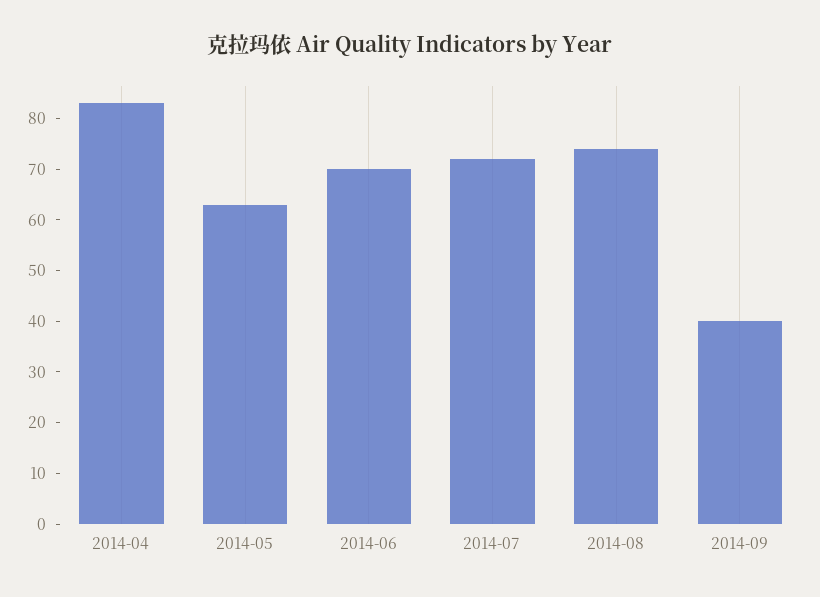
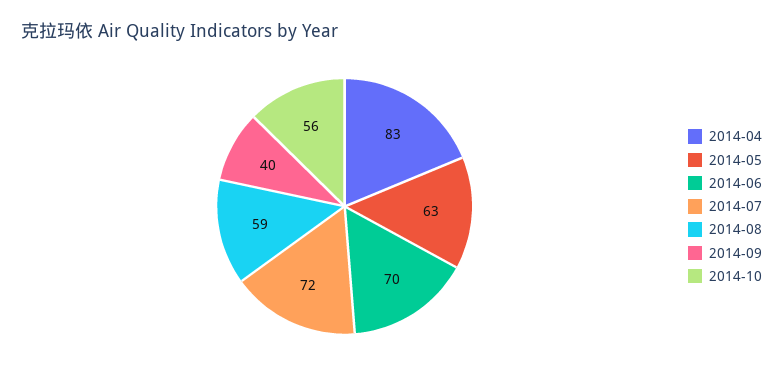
2014-08: 75 -> 59
2014-10: none -> 56

